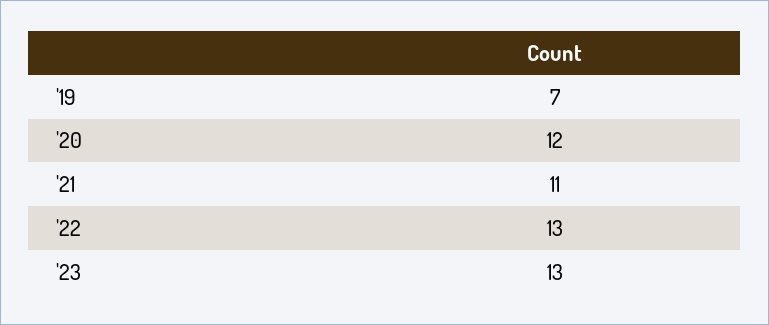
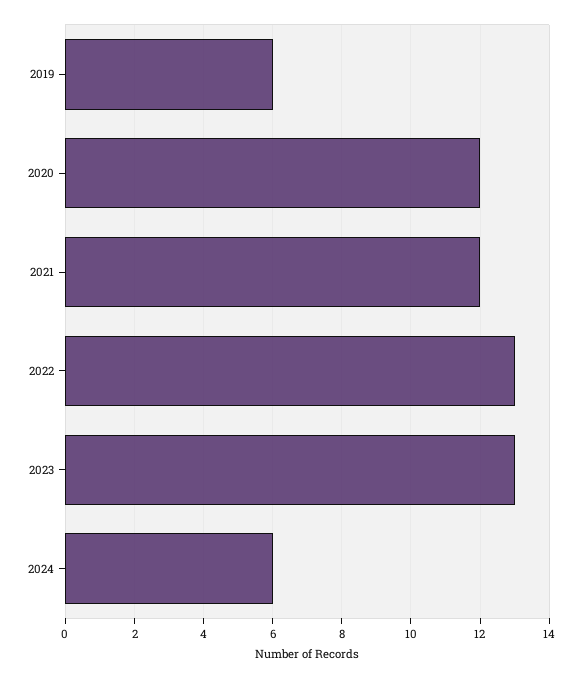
'19: 7 -> 6
'21: 11 -> 12
2024: none -> 6

